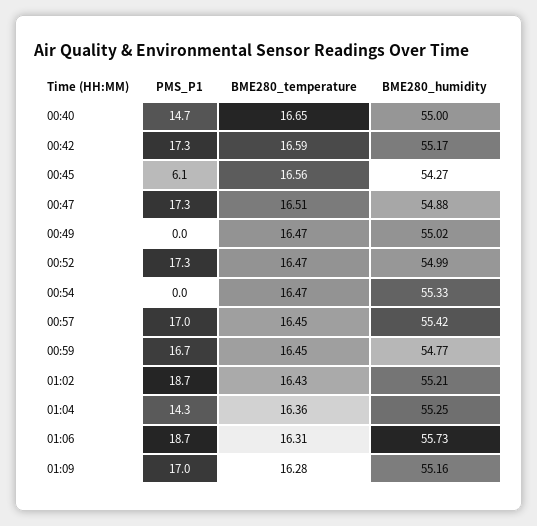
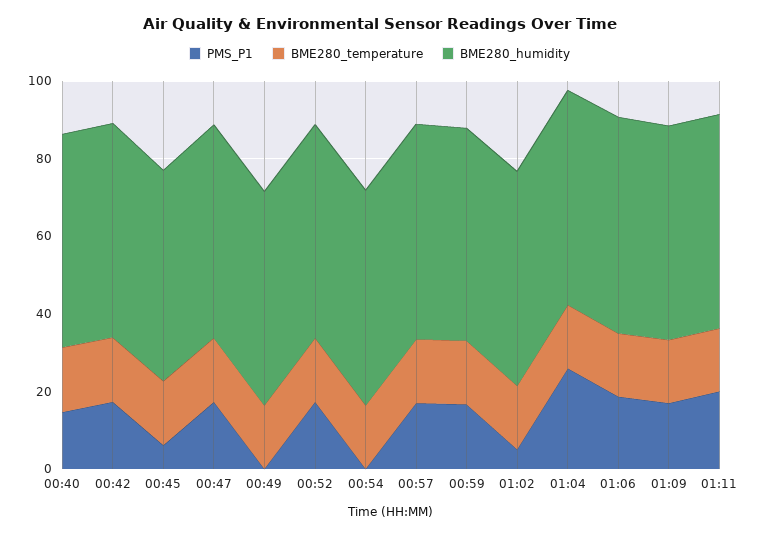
PMS_P1, 01:02: 18.7 -> 5
PMS_P1, 01:04: 14.3 -> 25
PMS_P1, 01:11: none -> 20
BME280_temperature, 01:11: none -> 15
BME280_humidity, 01:11: none -> 55

